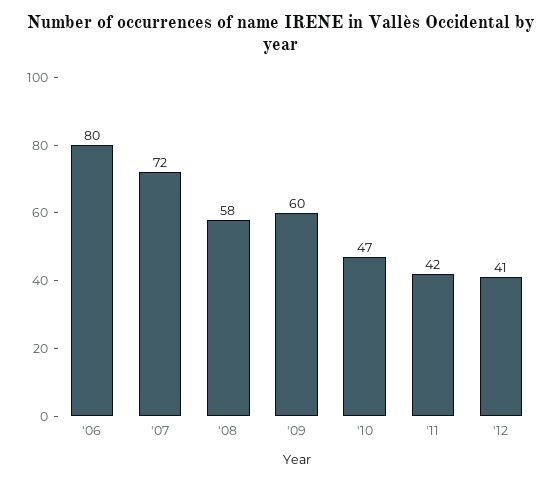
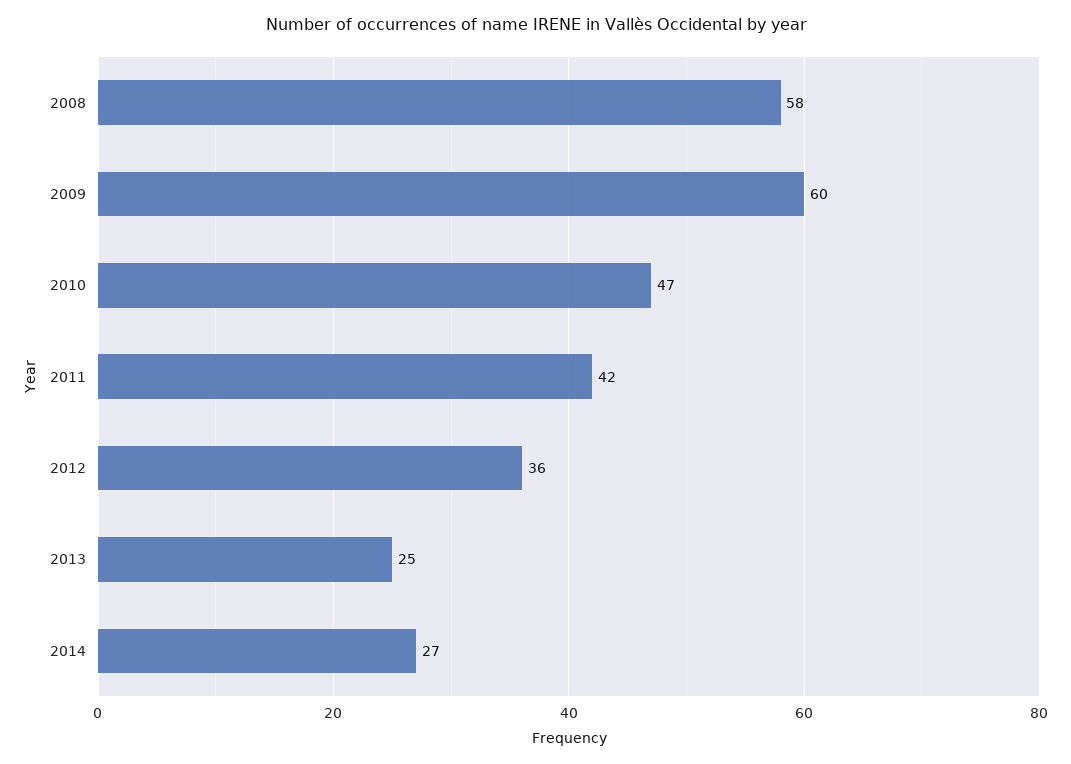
'06: 80 -> none
'07: 72 -> none
'12: 41 -> 36
2013: none -> 25
2014: none -> 27

